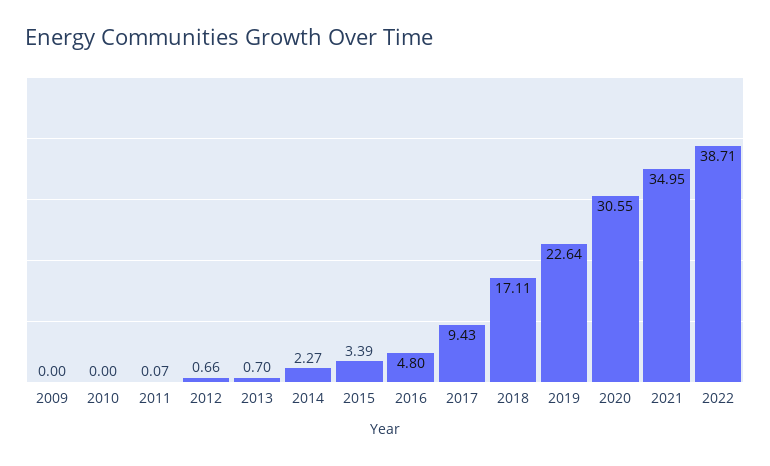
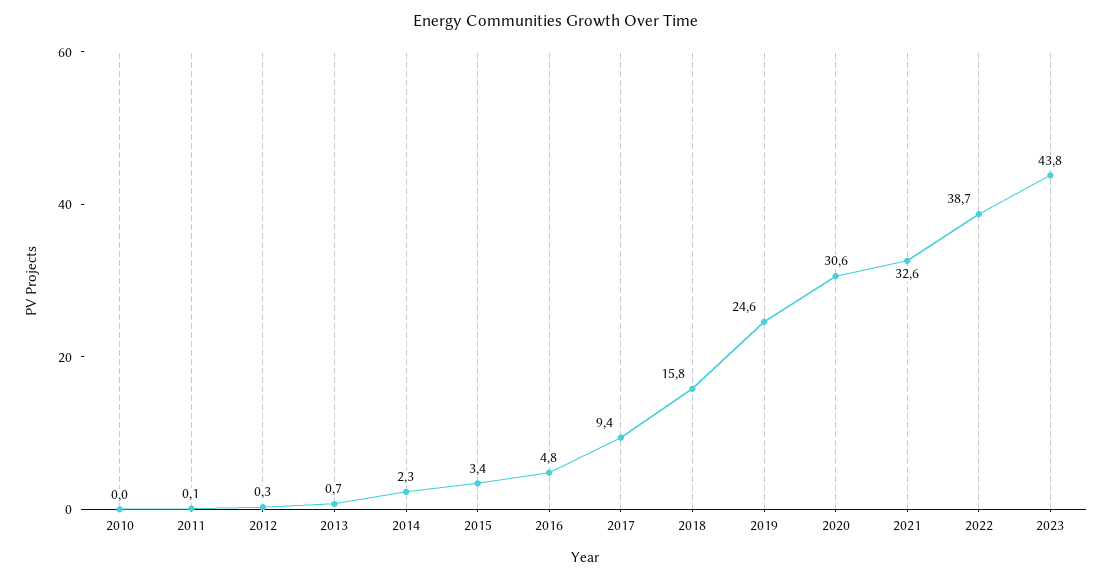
2009: 0 -> none
2012: 0.66 -> 0.3
2018: 17.11 -> 15.8
2019: 22.64 -> 24.6
2021: 34.95 -> 32.6
2023: none -> 43.8

